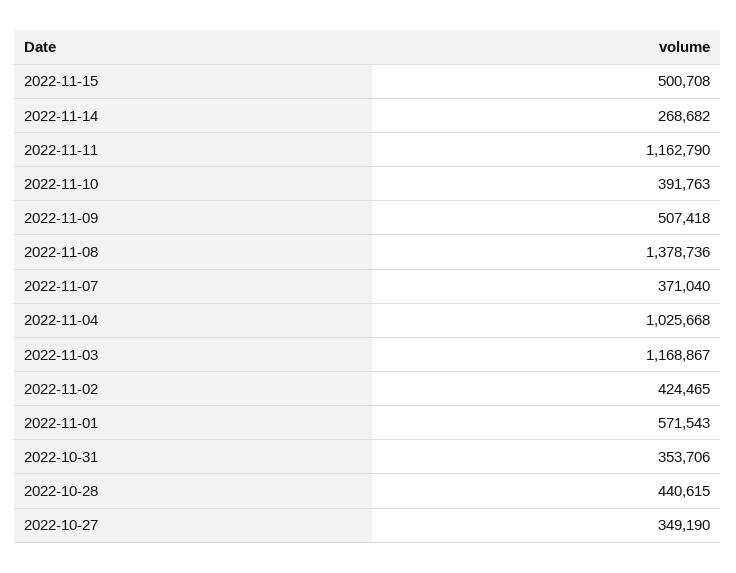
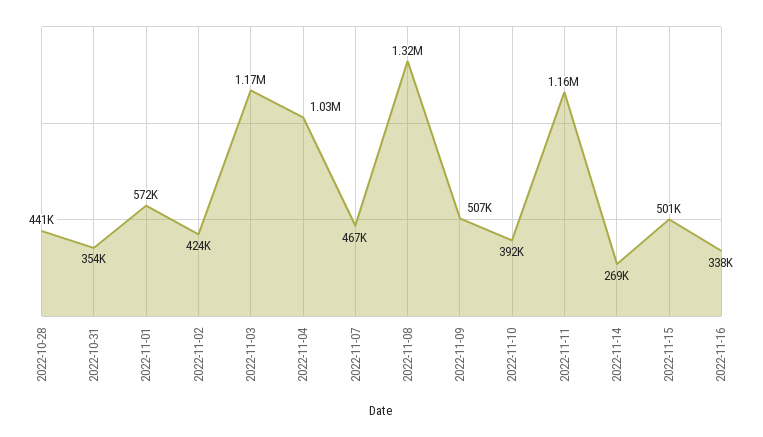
2022-11-08: 1378736 -> 1320000
2022-11-07: 371040 -> 467000
2022-10-27: 349190 -> none
2022-11-16: none -> 338000

